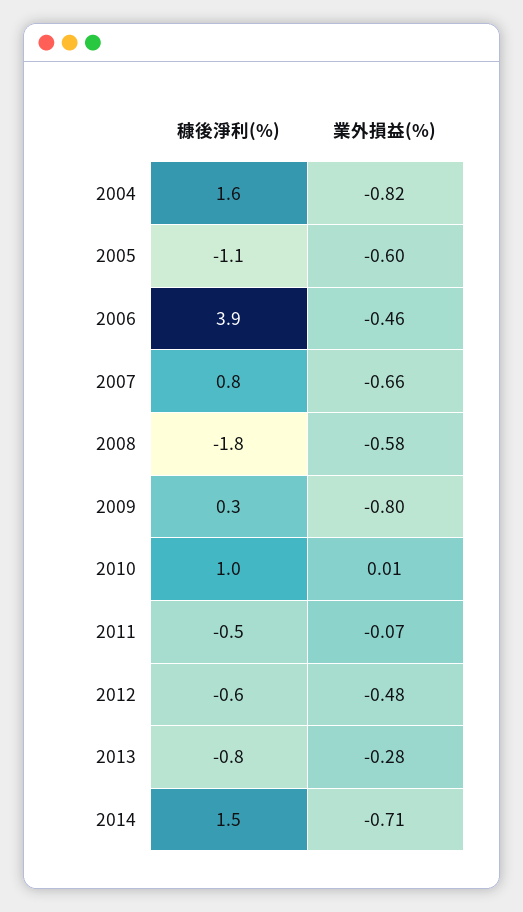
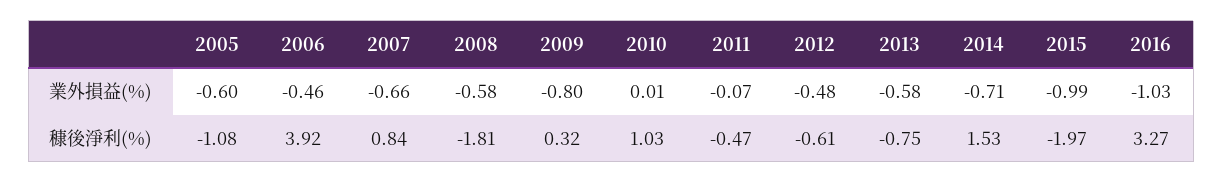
穅後淨利(%), 2004: 1.6 -> none
業外損益(%), 2004: -0.82 -> none
業外損益(%), 2013: -0.28 -> -0.58
業外損益(%), 2015: none -> -0.99
業外損益(%), 2016: none -> -1.03
穅後淨利(%), 2015: none -> -1.97
穅後淨利(%), 2016: none -> 3.27

